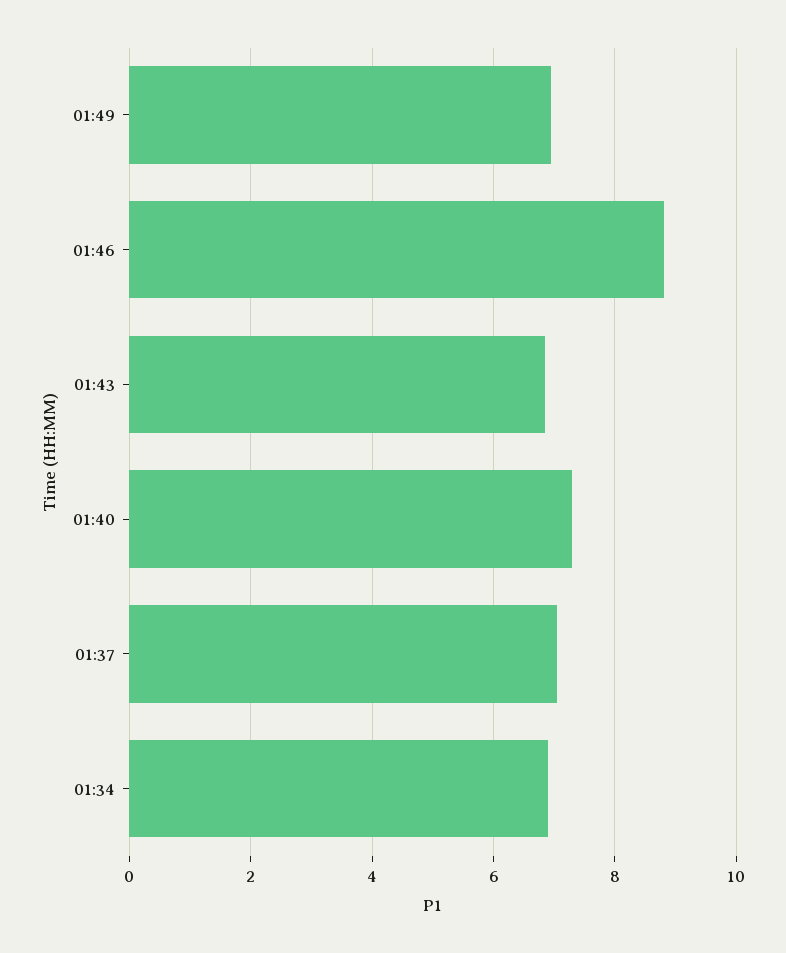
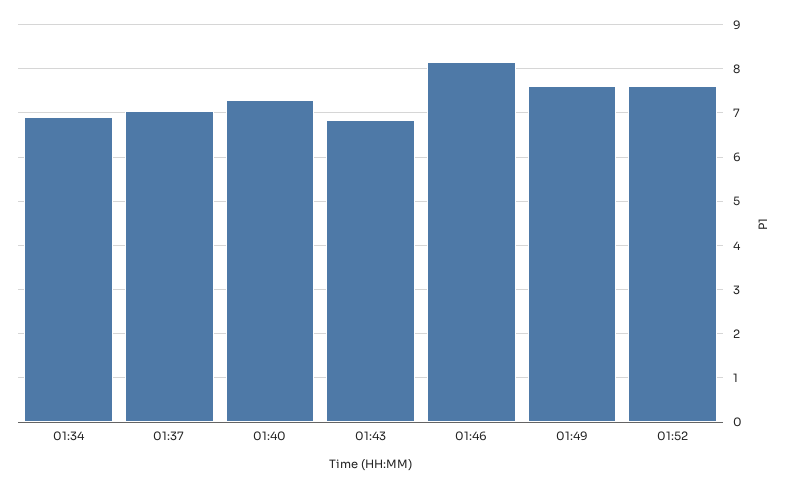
01:49: 7 -> 7.6
01:46: 8.8 -> 8.2
01:52: none -> 7.6

